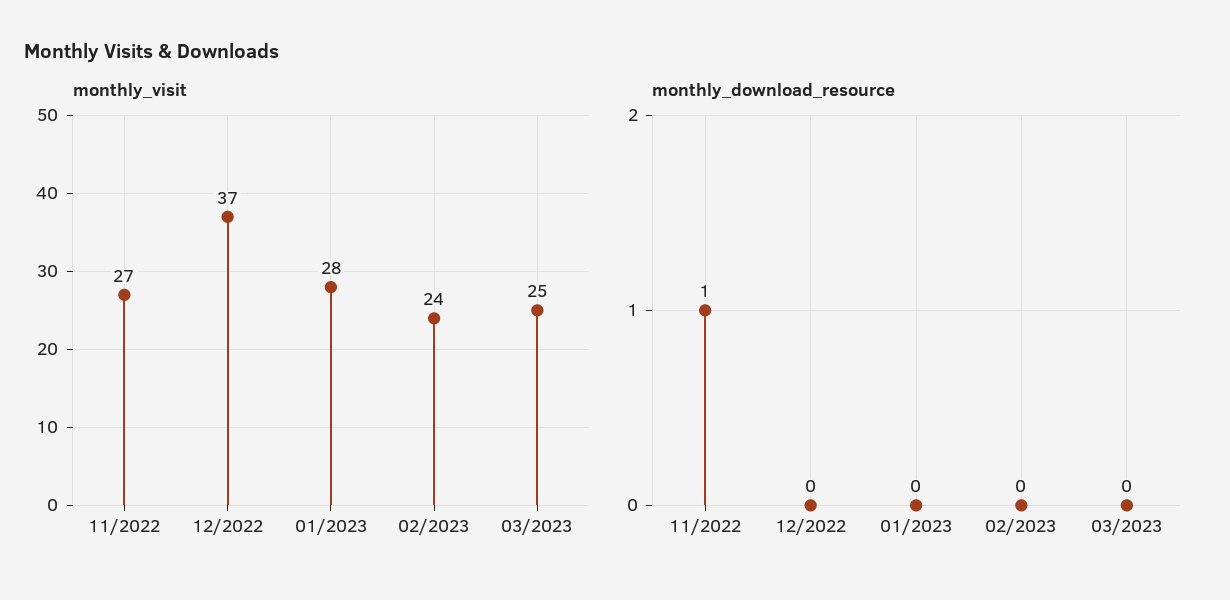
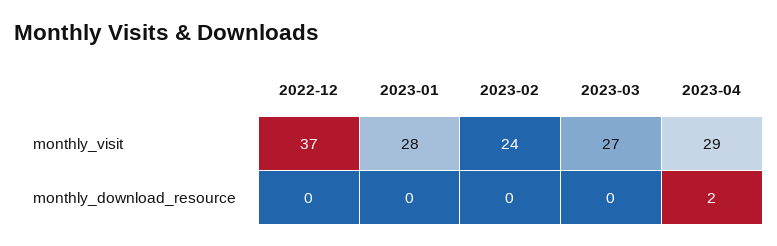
monthly_visit, 11/2022: 27 -> none
monthly_visit, 03/2023: 25 -> 27
monthly_download_resource, 11/2022: 1 -> none
monthly_visit, 2023-04: none -> 29
monthly_download_resource, 2023-04: none -> 2

